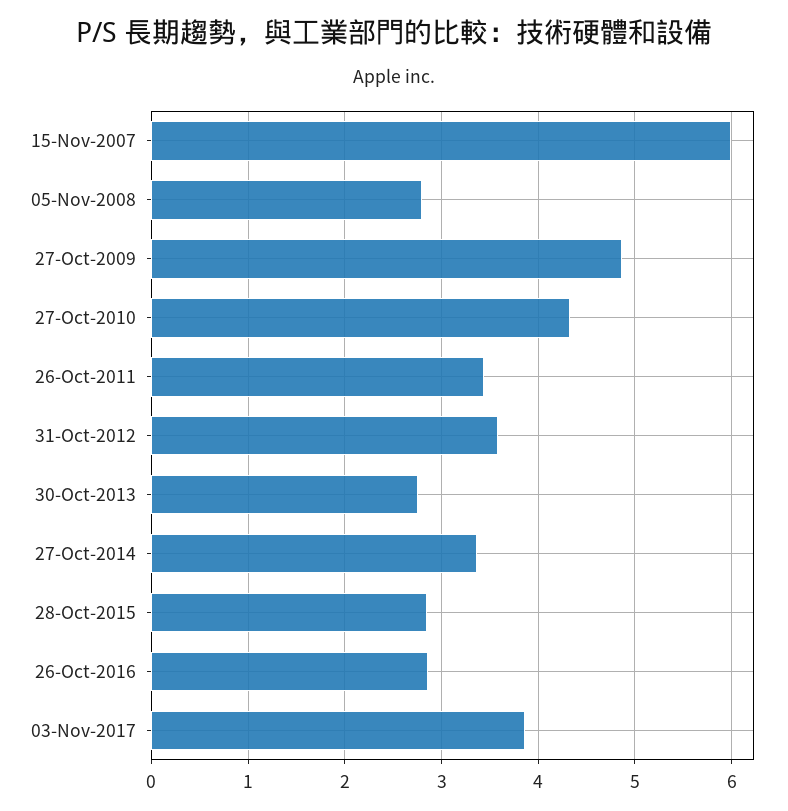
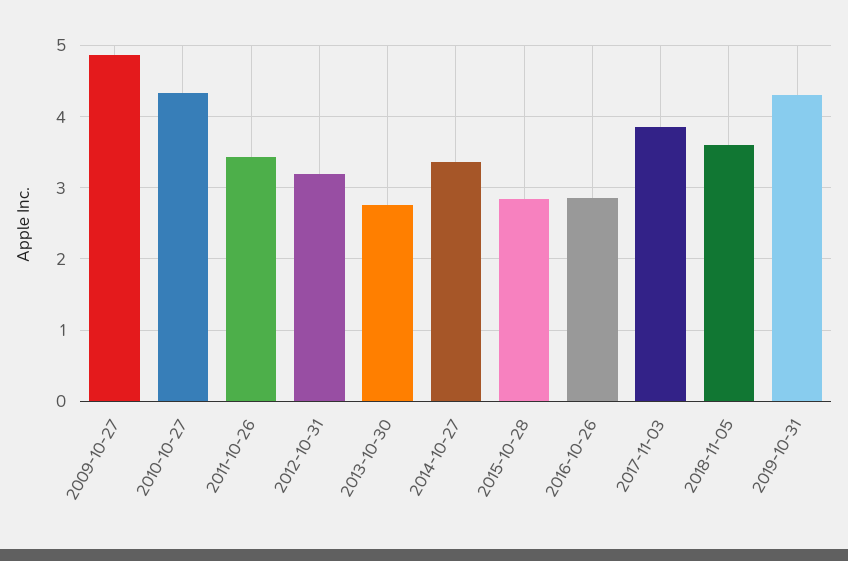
15-Nov-2007: 6 -> none
05-Nov-2008: 2.8 -> none
31-Oct-2012: 3.6 -> 3.2
2018-11-05: none -> 3.6
2019-10-31: none -> 4.3

